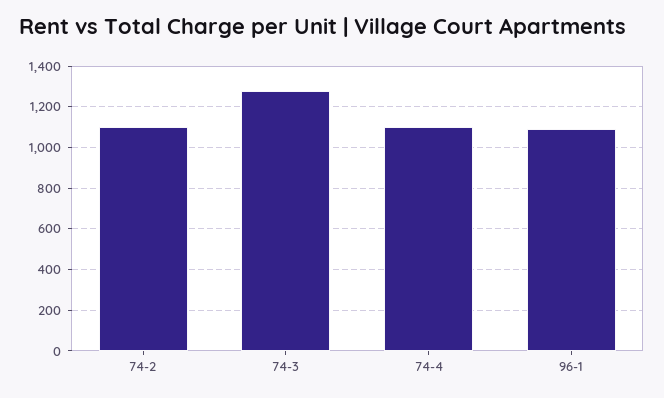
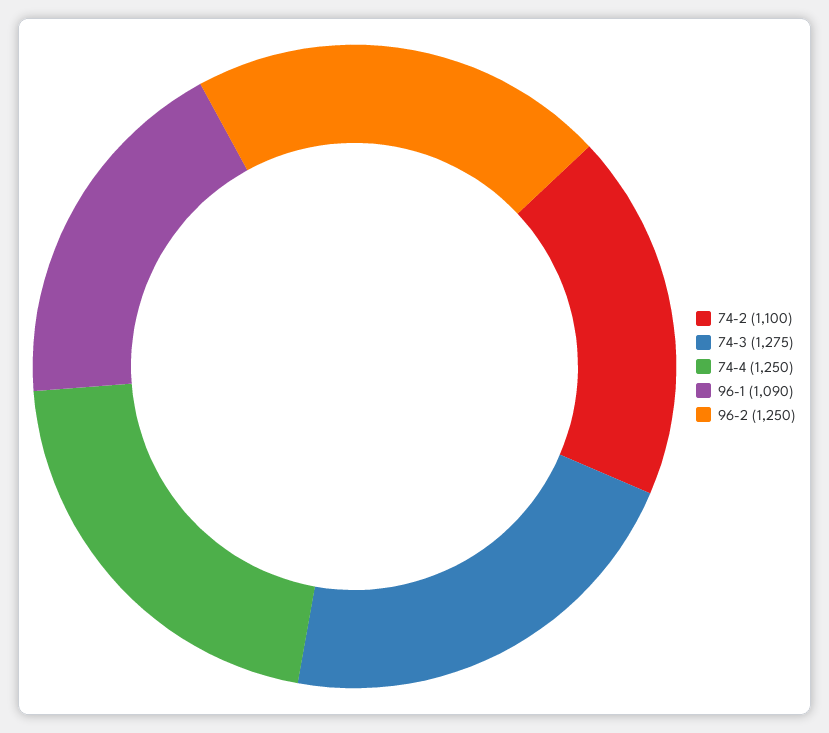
74-4: 1100 -> 1250
96-2: none -> 1250

